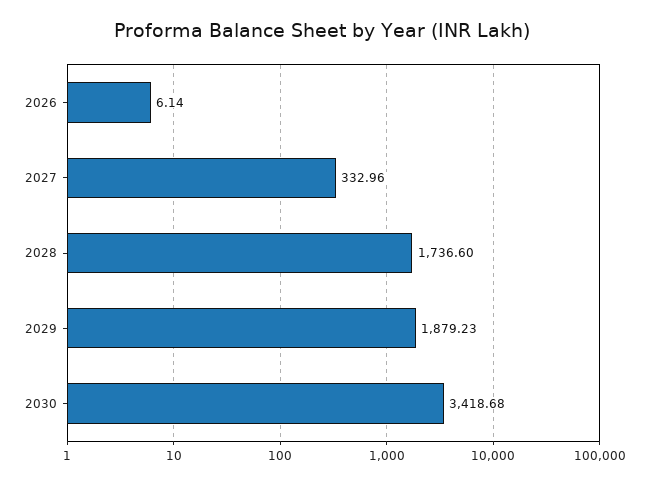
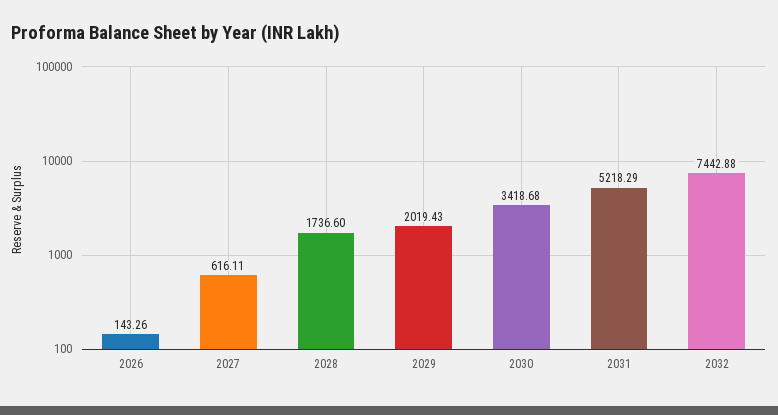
2026: 6.14 -> 143.26
2027: 332.96 -> 616.11
2029: 1879.23 -> 2019.43
2031: none -> 5218.29
2032: none -> 7442.88

